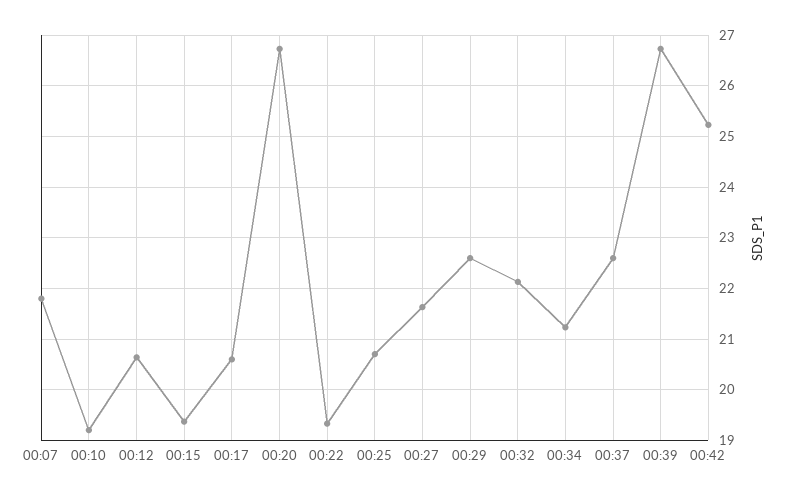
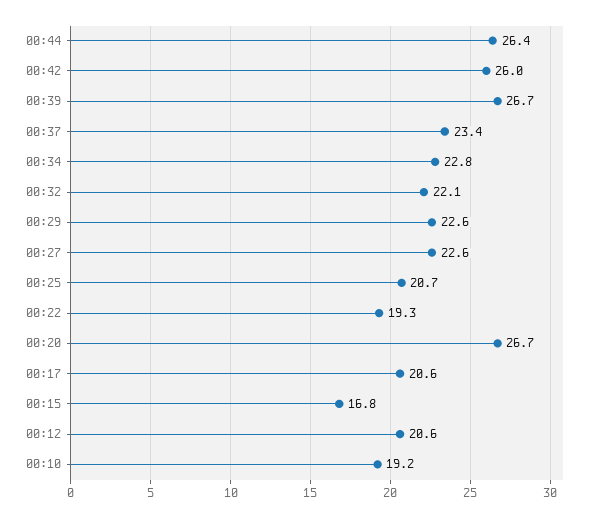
00:07: 21.8 -> none
00:15: 19.4 -> 16.8
00:27: 21.6 -> 22.6
00:34: 21.2 -> 22.8
00:37: 22.6 -> 23.4
00:42: 25.2 -> 26
00:44: none -> 26.4

